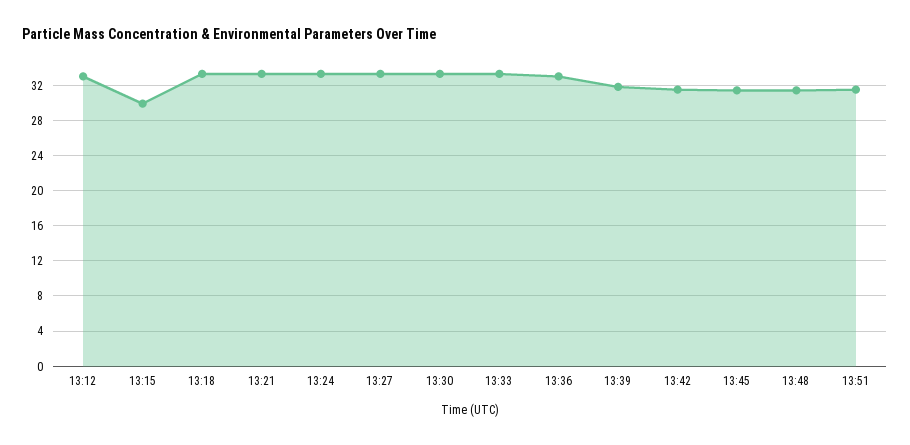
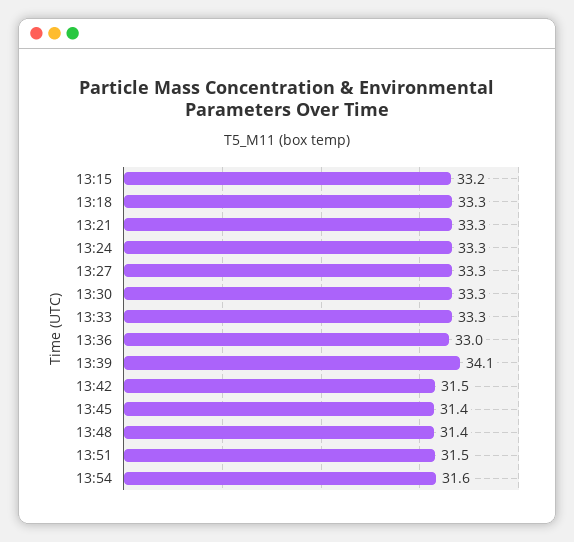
13:12: 33 -> none
13:15: 30 -> 33.2
13:39: 32 -> 34.1
13:54: none -> 31.6

